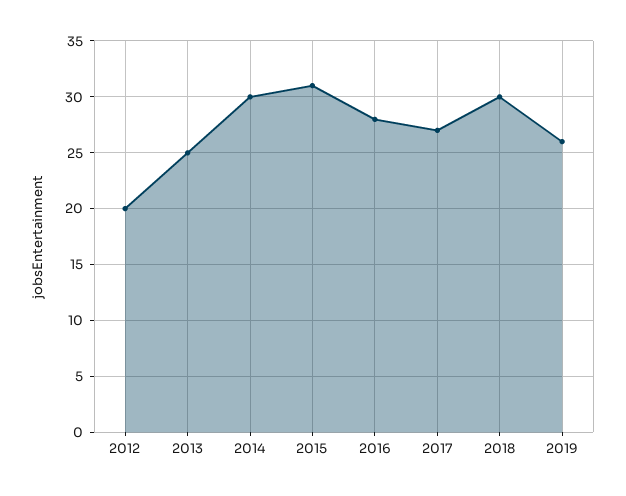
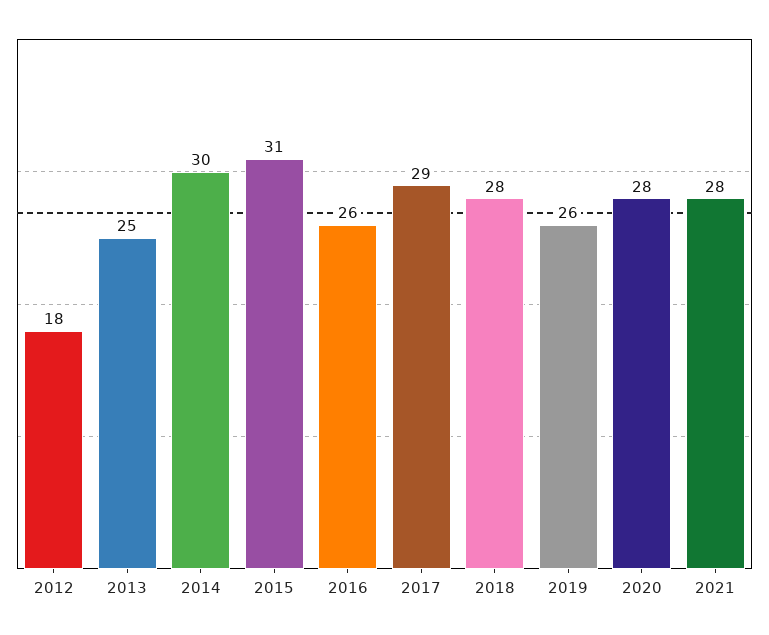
2012: 20 -> 18
2016: 28 -> 26
2017: 27 -> 29
2018: 30 -> 28
2020: none -> 28
2021: none -> 28

